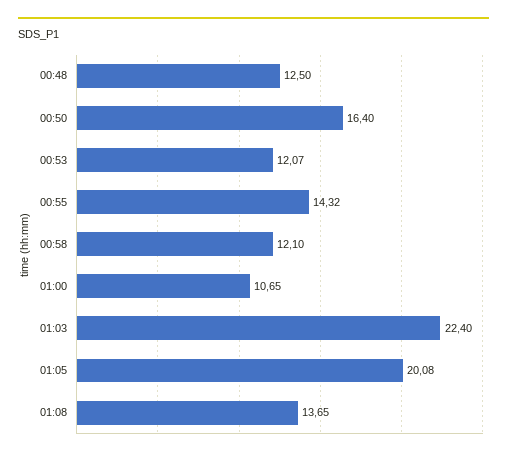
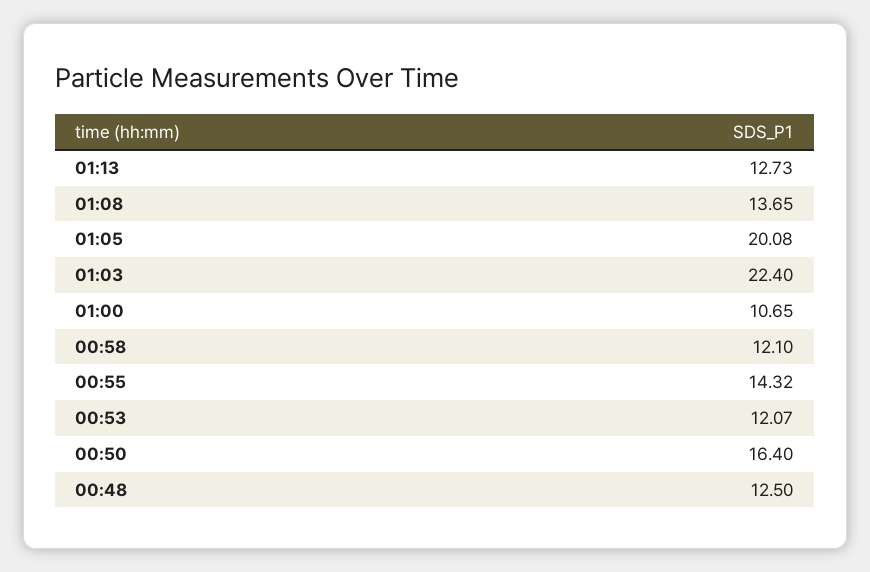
01:13: none -> 12.73

